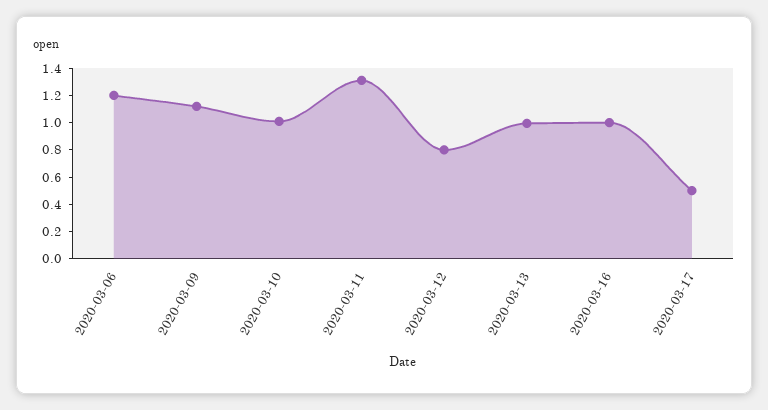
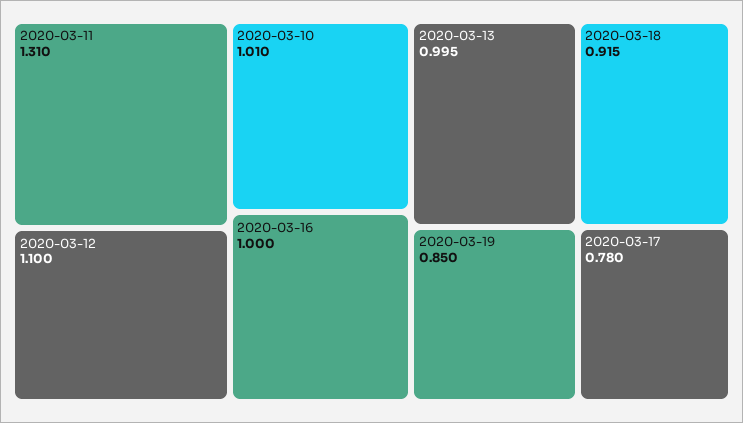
2020-03-06: 1.2 -> none
2020-03-09: 1.1 -> none
2020-03-12: 0.8 -> 1.1
2020-03-17: 0.5 -> 0.78
2020-03-18: none -> 0.915
2020-03-19: none -> 0.85

